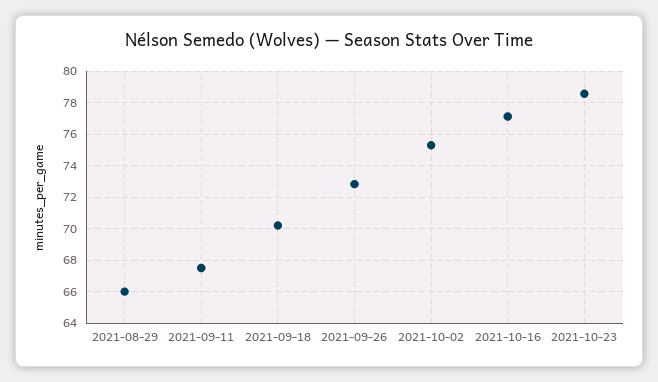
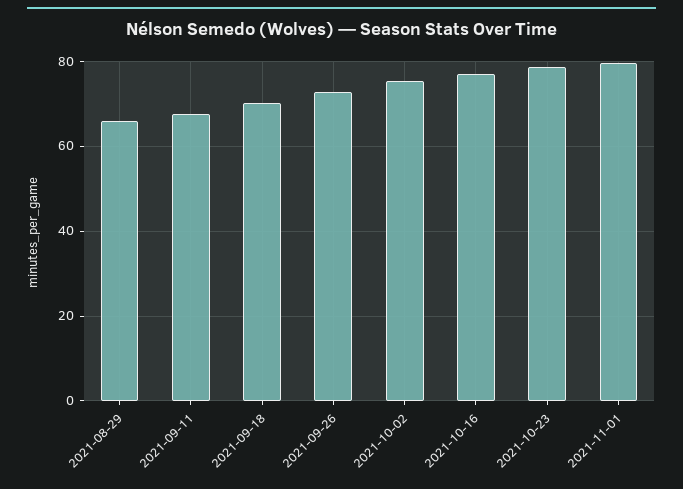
2021-11-01: none -> 80

